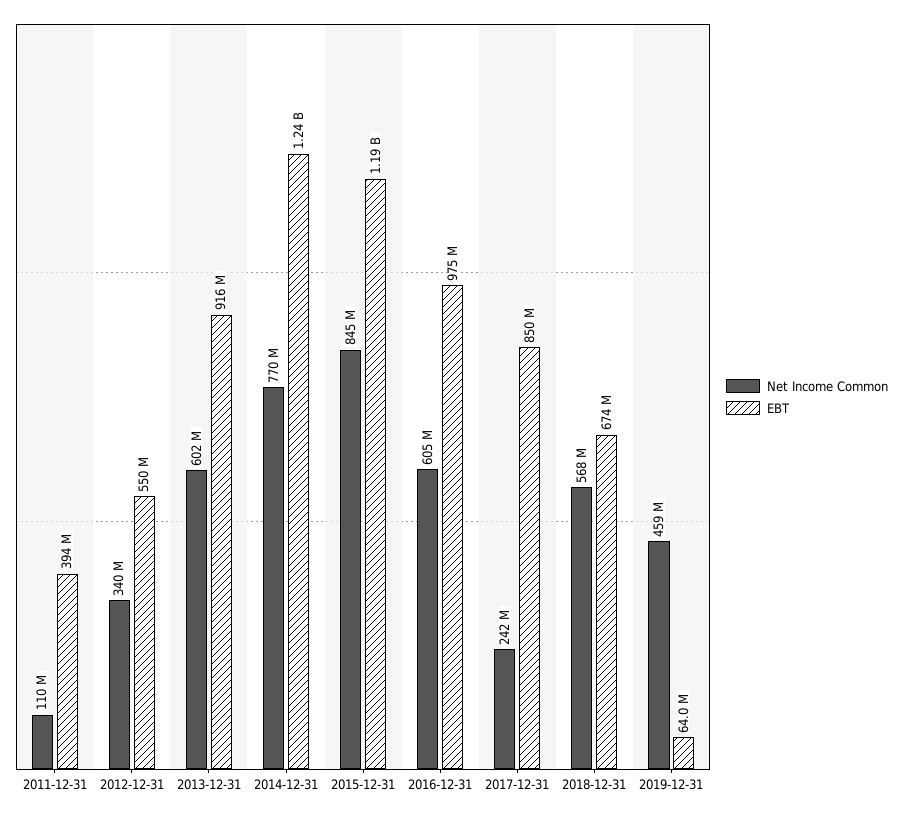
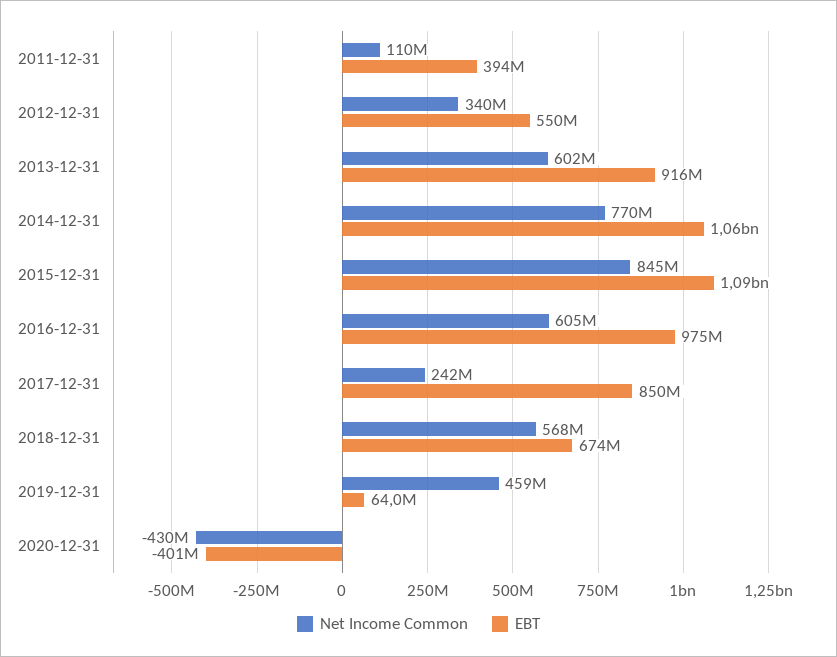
EBT, 2014-12-31: 1240000000 -> 1060000000
EBT, 2015-12-31: 1190000000 -> 1090000000
Net Income Common, 2020-12-31: none -> -430000000
EBT, 2020-12-31: none -> -401000000

